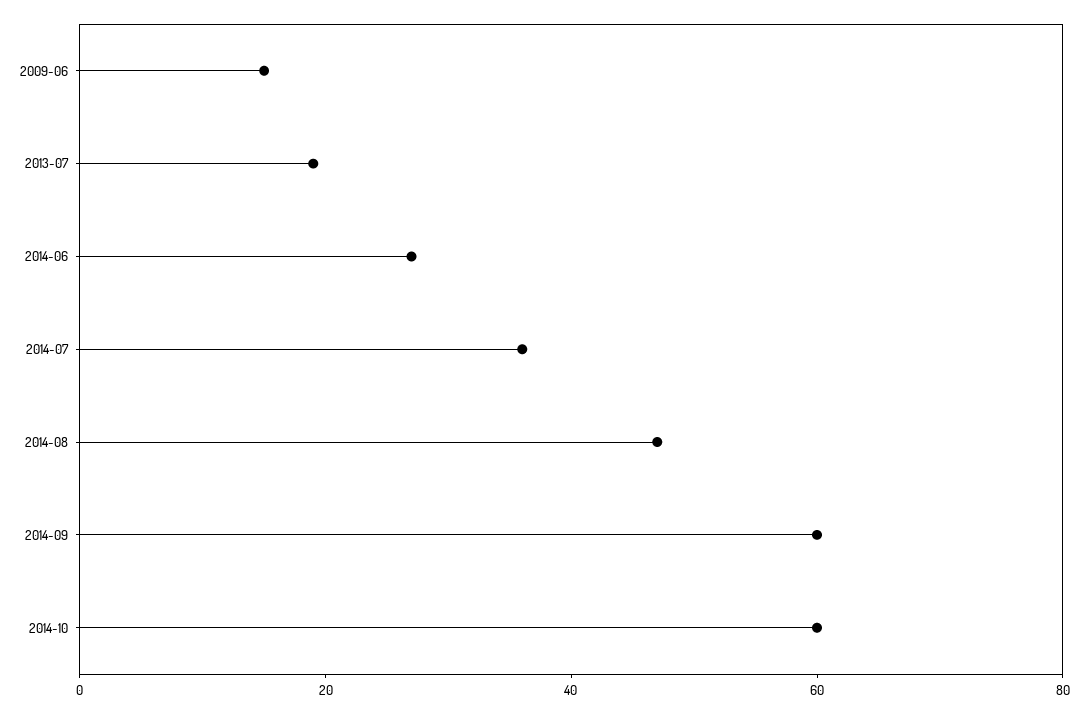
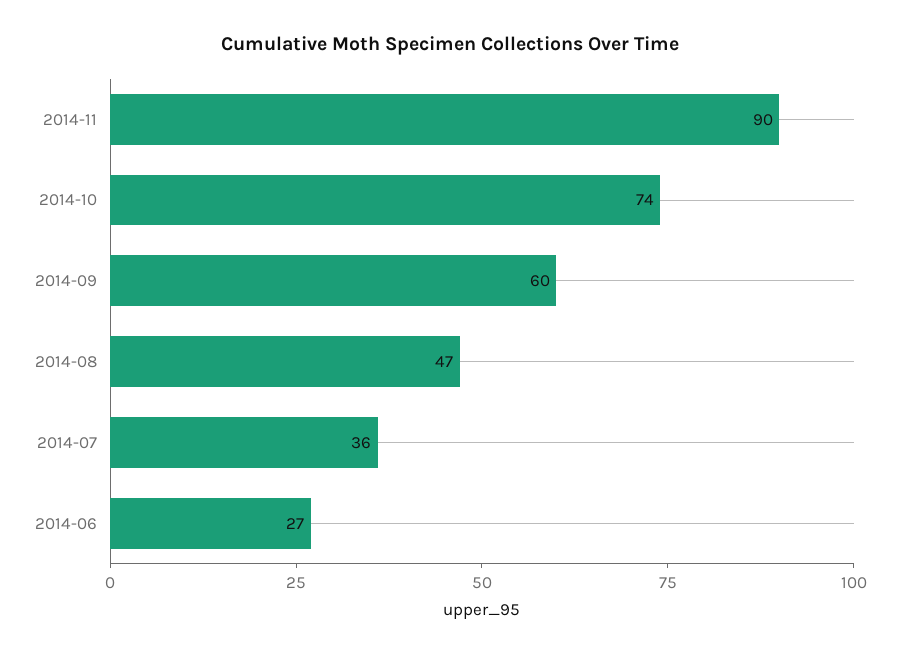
2009-06: 15 -> none
2013-07: 20 -> none
2014-10: 60 -> 74
2014-11: none -> 90

